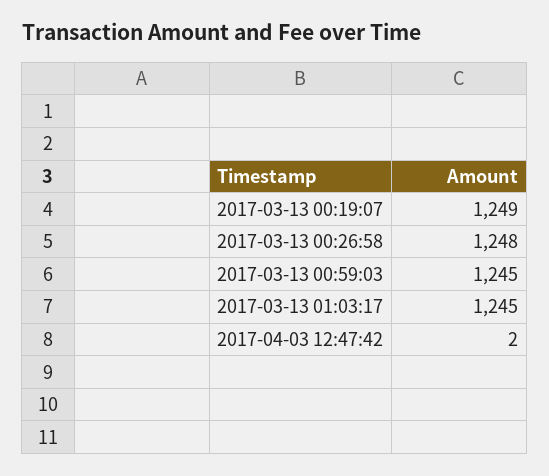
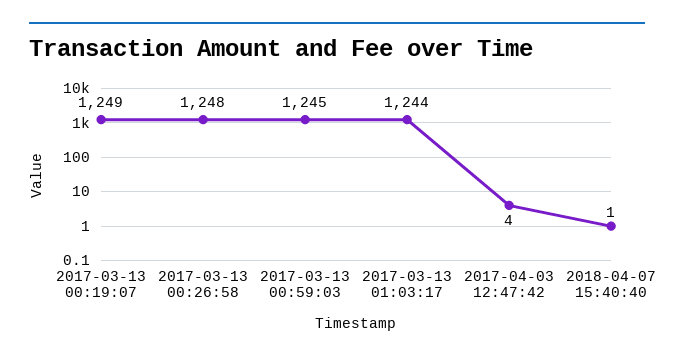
2017-03-13 01:03:17: 1245 -> 1244
2017-04-03 12:47:42: 2 -> 4
2018-04-07 15:40:40: none -> 1

